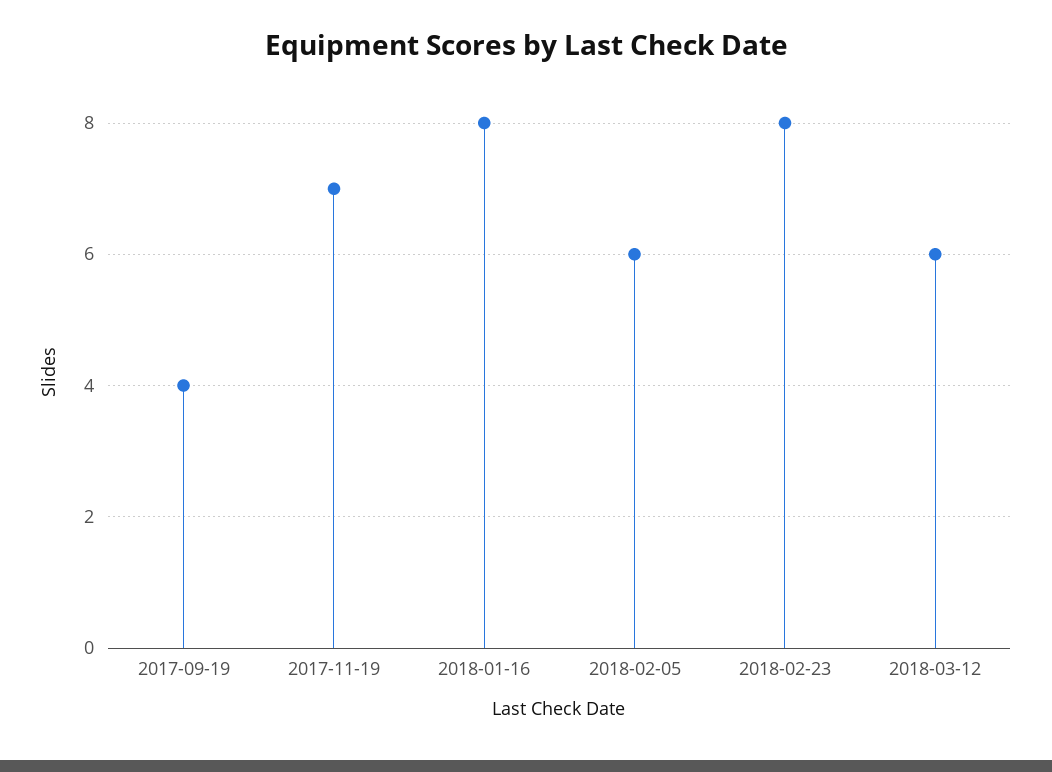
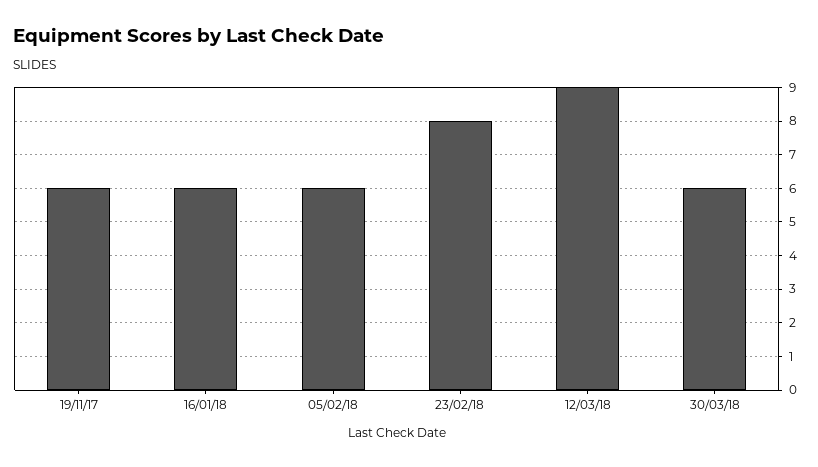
2017-09-19: 4 -> none
2017-11-19: 7 -> 6
2018-01-16: 8 -> 6
2018-03-12: 6 -> 9
30/03/18: none -> 6

